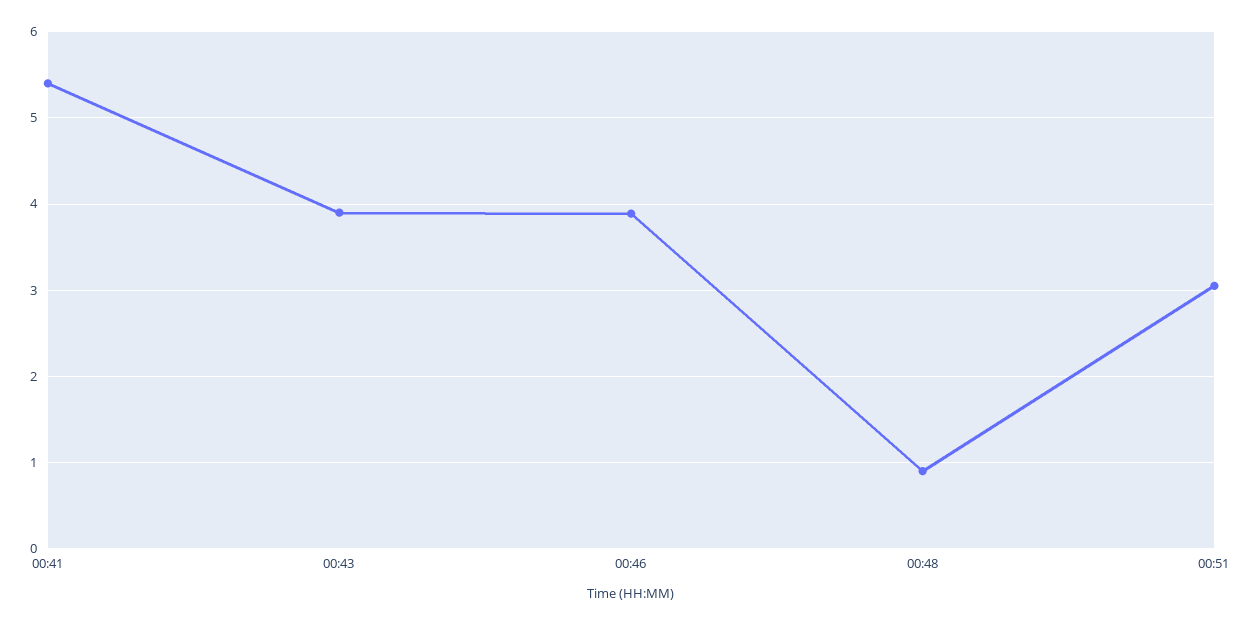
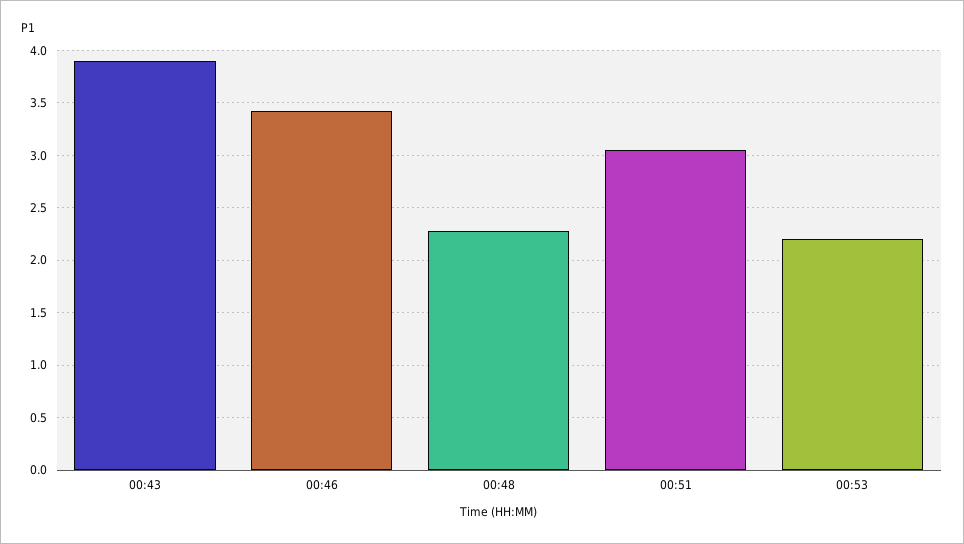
00:41: 5.4 -> none
00:46: 3.9 -> 3.4
00:48: 0.9 -> 2.3
00:53: none -> 2.2

